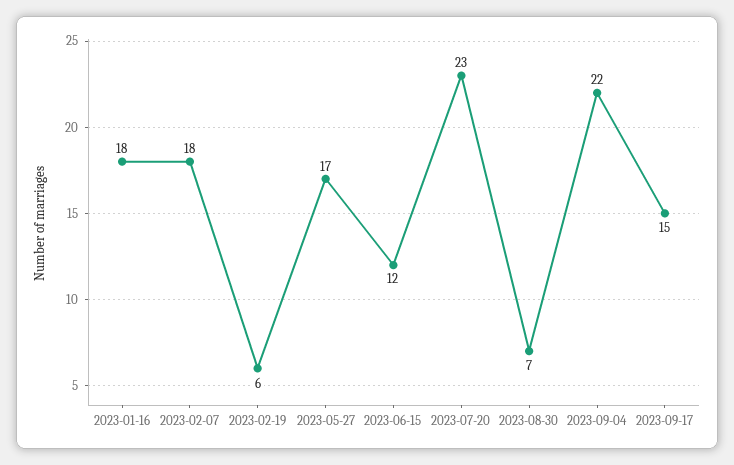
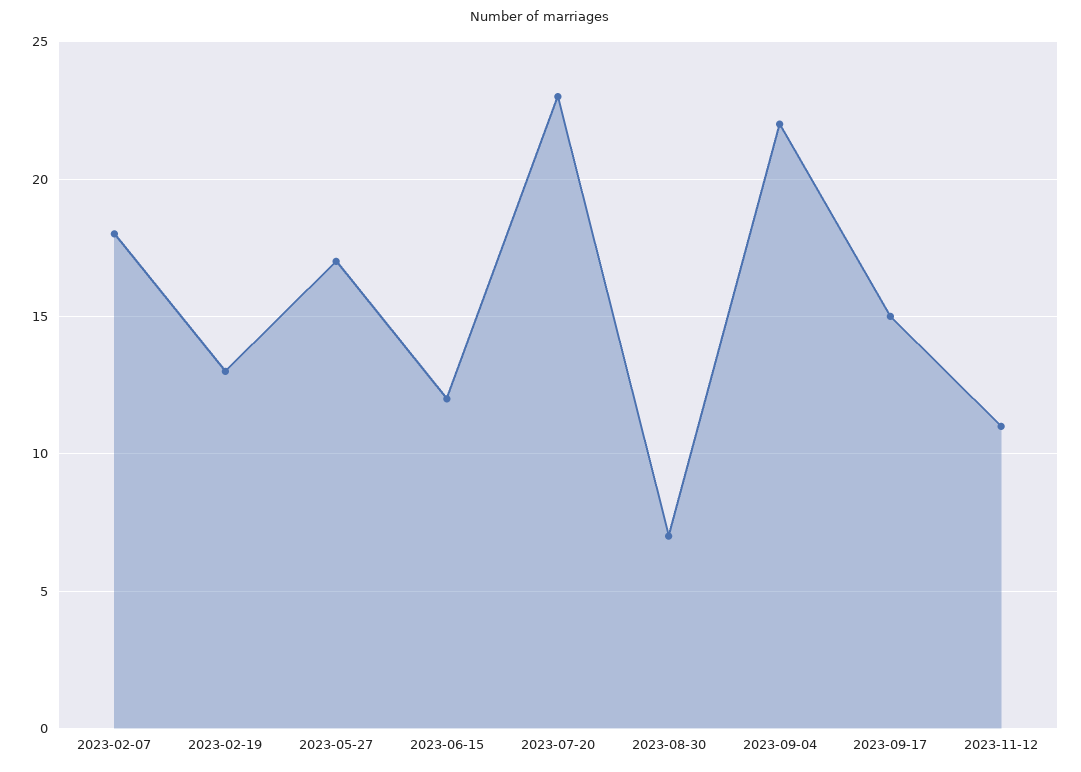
2023-01-16: 18 -> none
2023-02-19: 6 -> 13
2023-11-12: none -> 11

